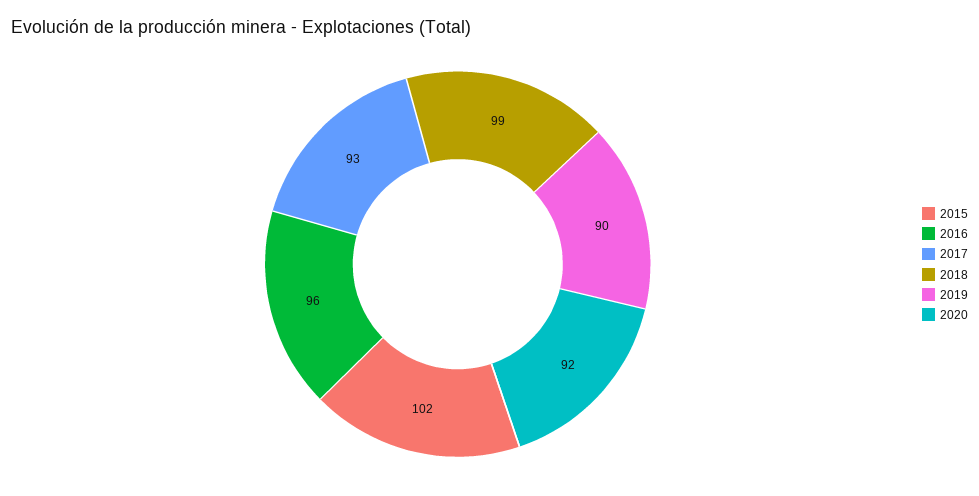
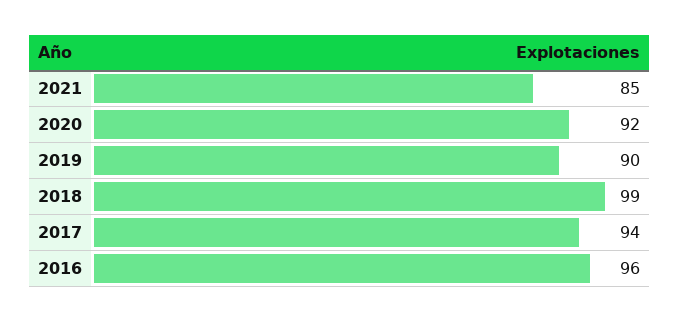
2015: 102 -> none
2017: 93 -> 94
2021: none -> 85

